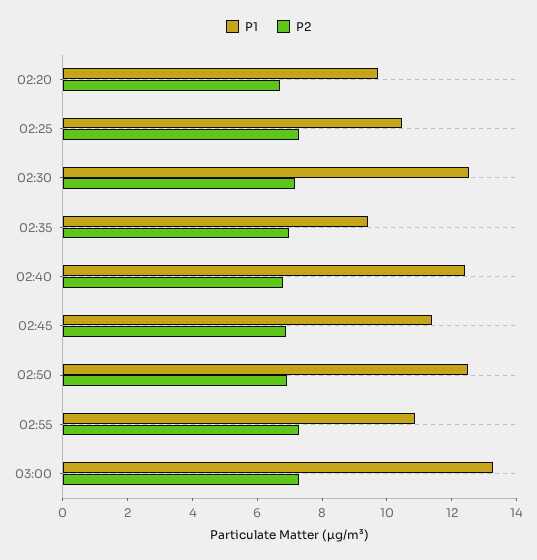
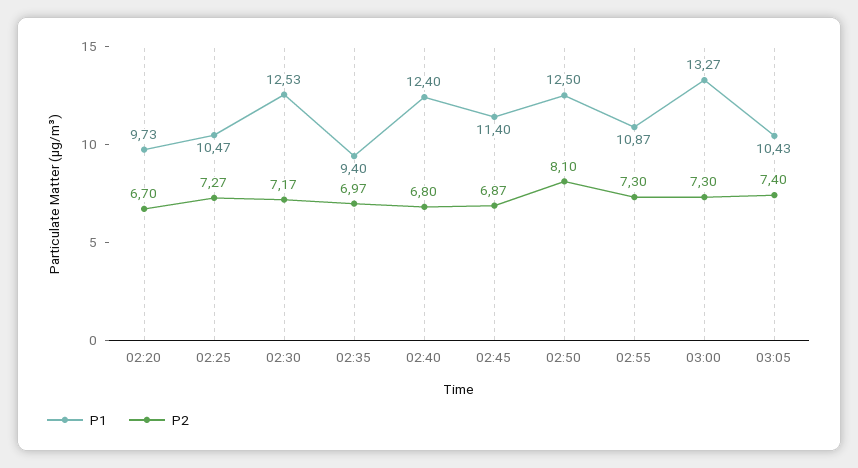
P2, 02:50: 7 -> 8.1
P1, 03:05: none -> 10.43
P2, 03:05: none -> 7.4

